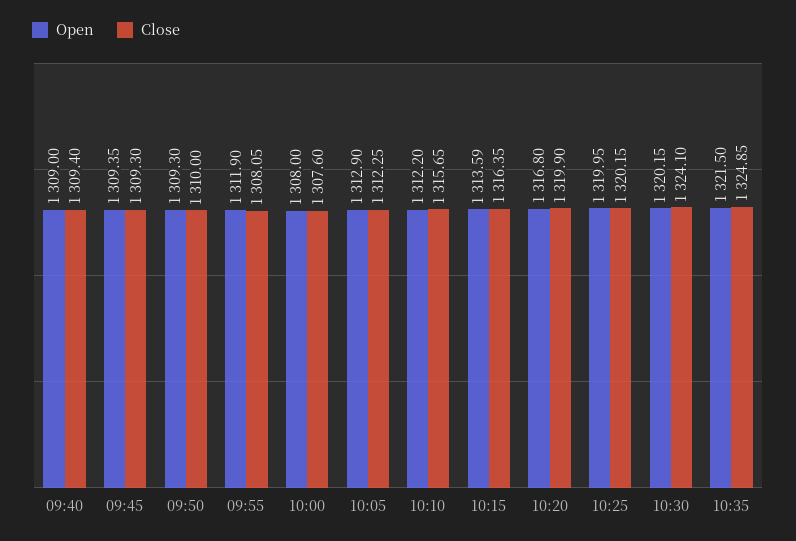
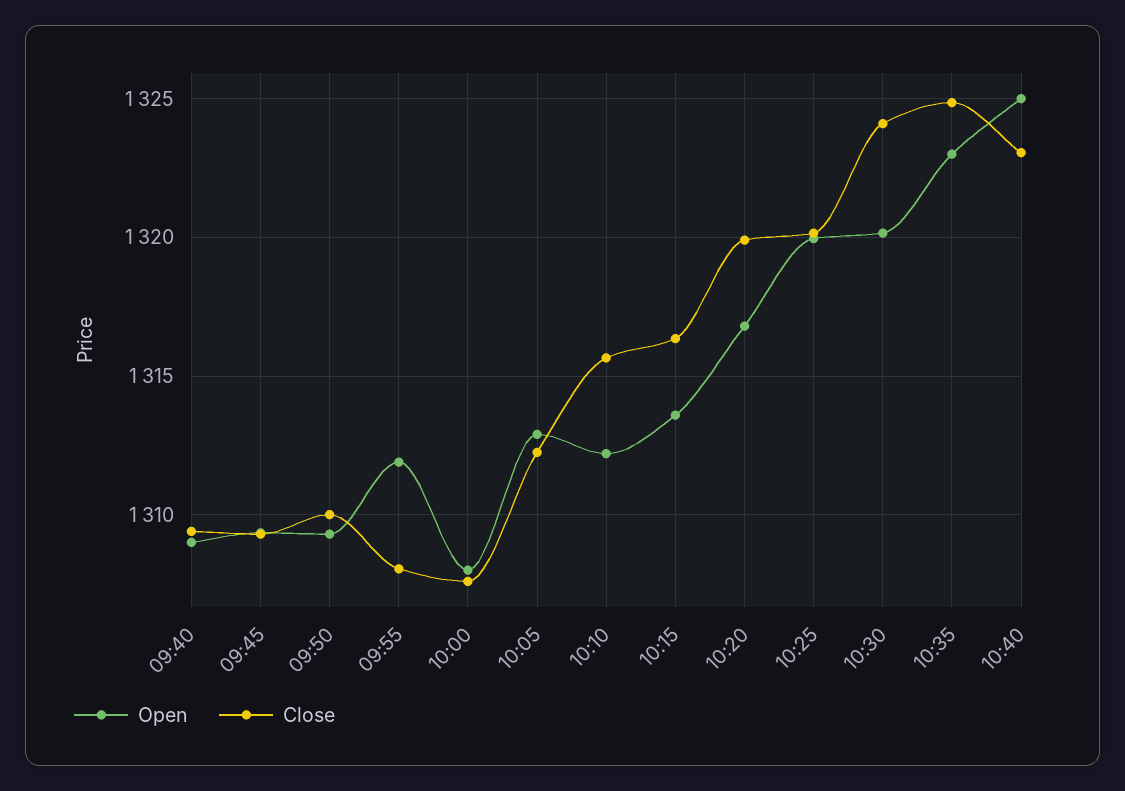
Open, 10:35: 1321.5 -> 1323
Open, 10:40: none -> 1325
Close, 10:40: none -> 1323

